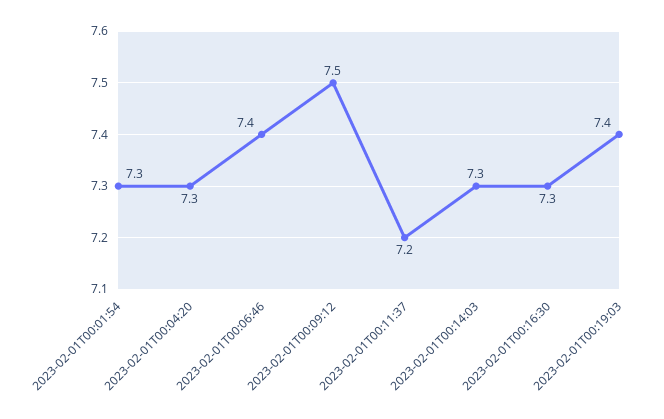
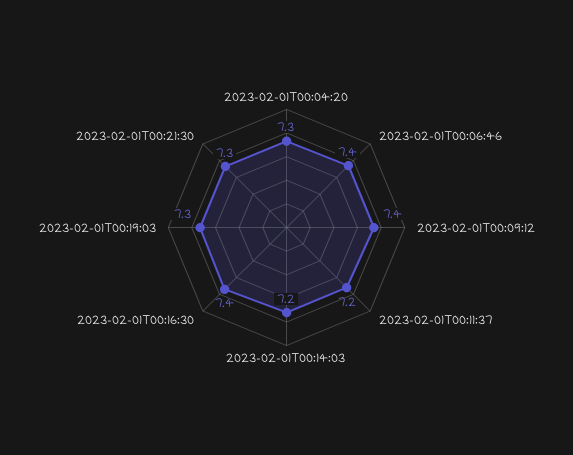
2023-02-01T00:01:54: 7.3 -> none
2023-02-01T00:09:12: 7.5 -> 7.4
2023-02-01T00:14:03: 7.3 -> 7.2
2023-02-01T00:16:30: 7.3 -> 7.4
2023-02-01T00:19:03: 7.4 -> 7.3
2023-02-01T00:21:30: none -> 7.3

